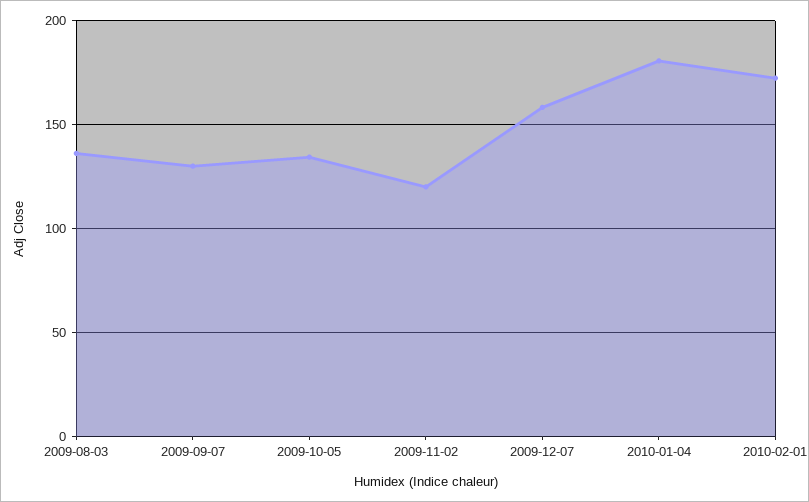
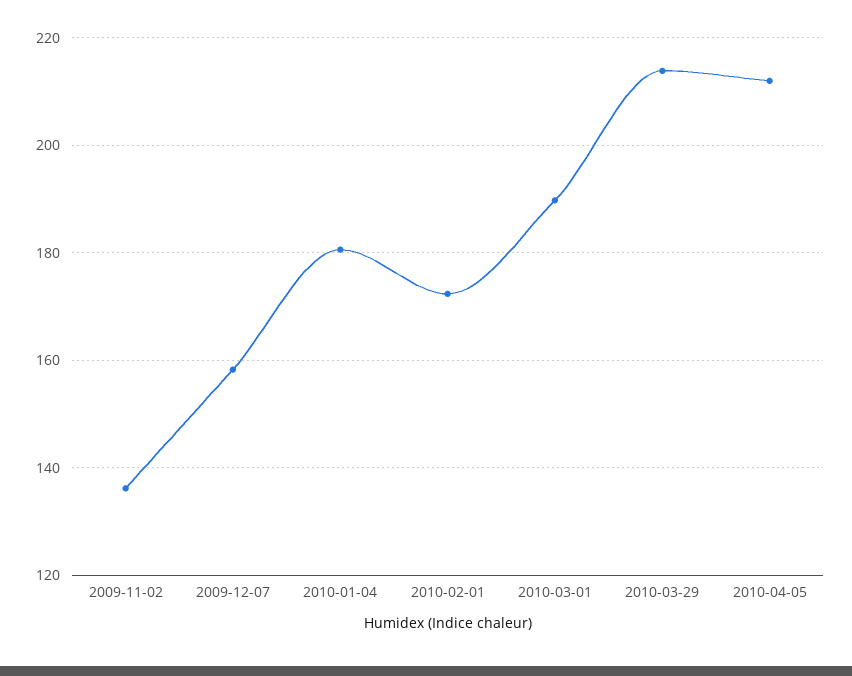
2009-08-03: 135 -> none
2009-09-07: 130 -> none
2009-10-05: 135 -> none
2009-11-02: 120 -> 136
2010-03-01: none -> 190
2010-03-29: none -> 214
2010-04-05: none -> 212

